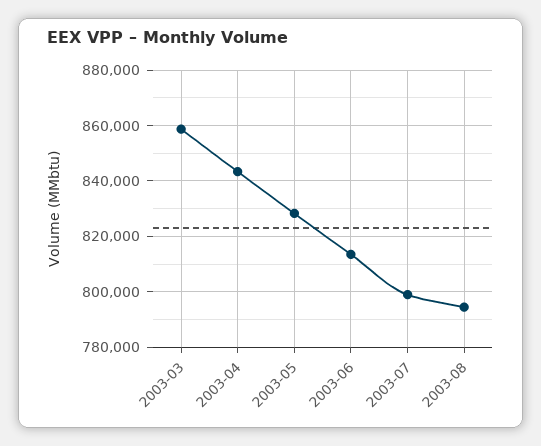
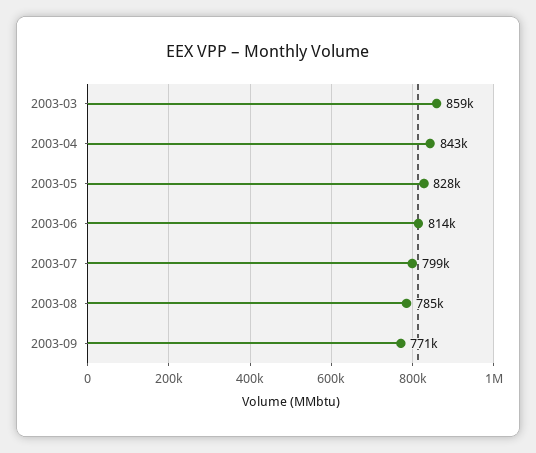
2003-08: 795000 -> 785000
2003-09: none -> 771000

